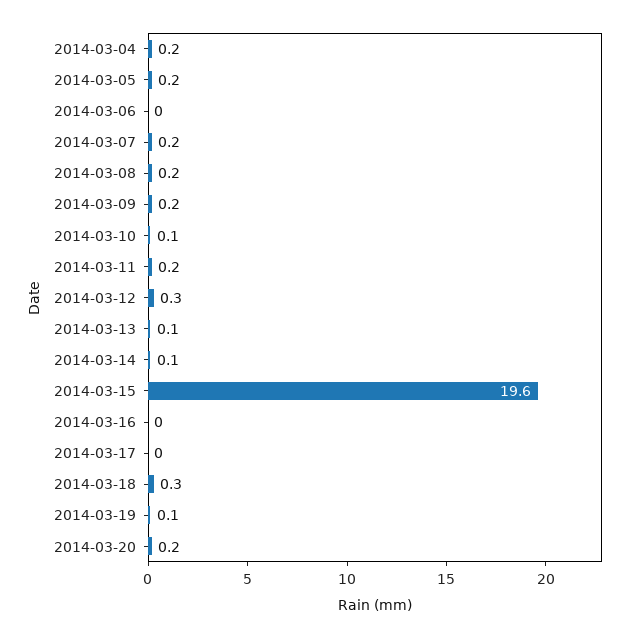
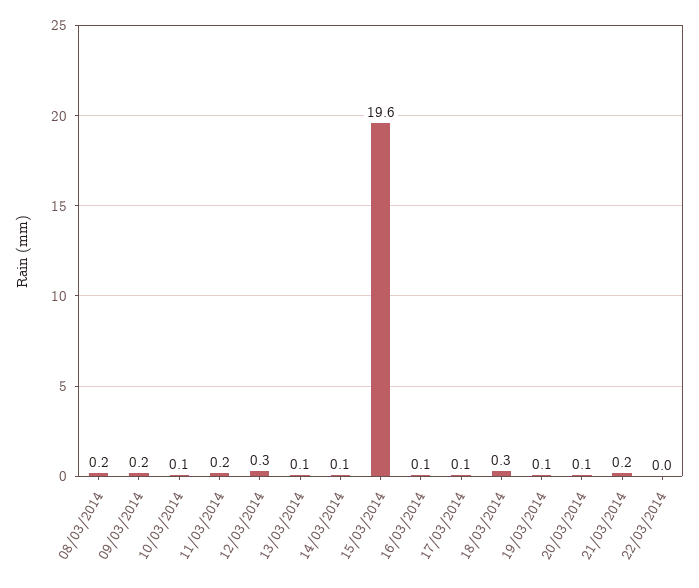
2014-03-04: 0.2 -> none
2014-03-05: 0.2 -> none
2014-03-06: 0 -> none
2014-03-07: 0.2 -> none
2014-03-16: 0 -> 0.1
2014-03-17: 0 -> 0.1
2014-03-20: 0.2 -> 0.1
21/03/2014: none -> 0.2
22/03/2014: none -> 0

